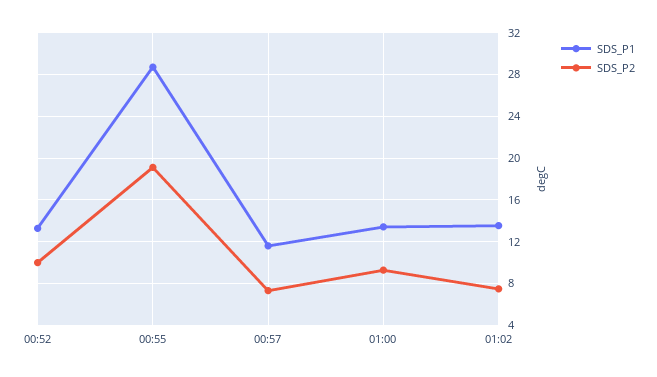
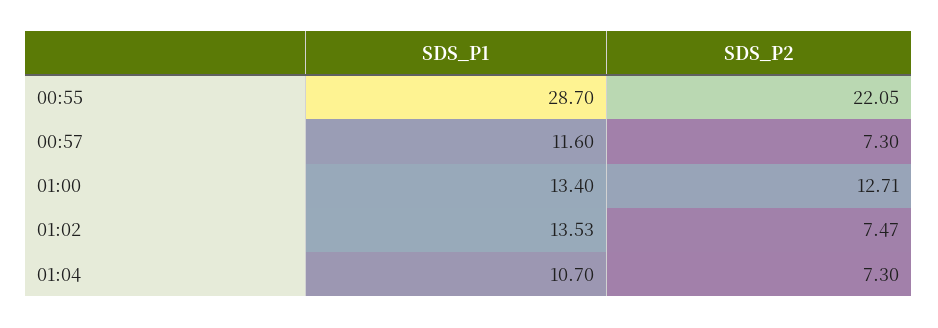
SDS_P1, 00:52: 13 -> none
SDS_P2, 00:52: 10 -> none
SDS_P2, 00:55: 19 -> 22.05
SDS_P2, 01:00: 9 -> 12.71
SDS_P1, 01:04: none -> 10.7
SDS_P2, 01:04: none -> 7.3

